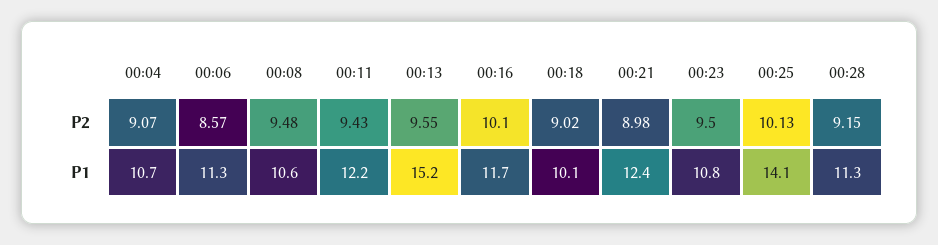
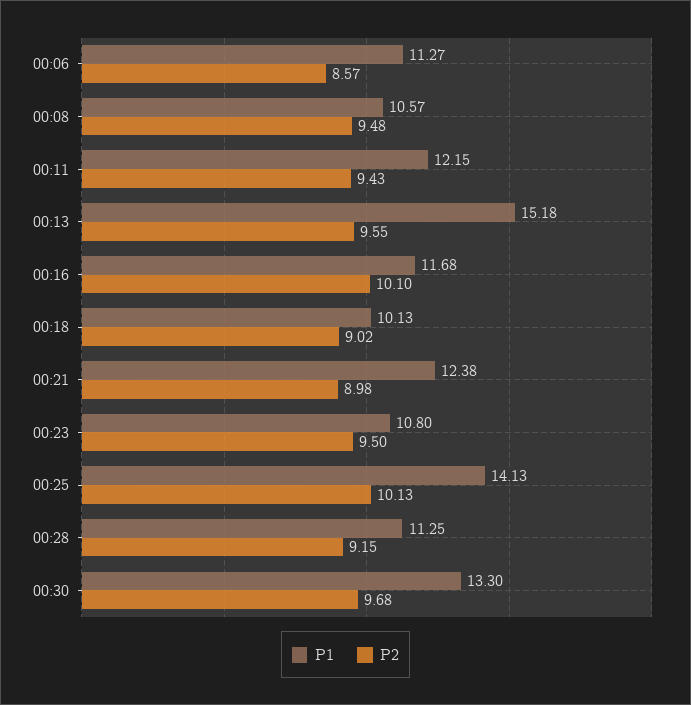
P2, 00:04: 9.07 -> none
P1, 00:04: 10.7 -> none
P1, 00:30: none -> 13.3
P2, 00:30: none -> 9.68

